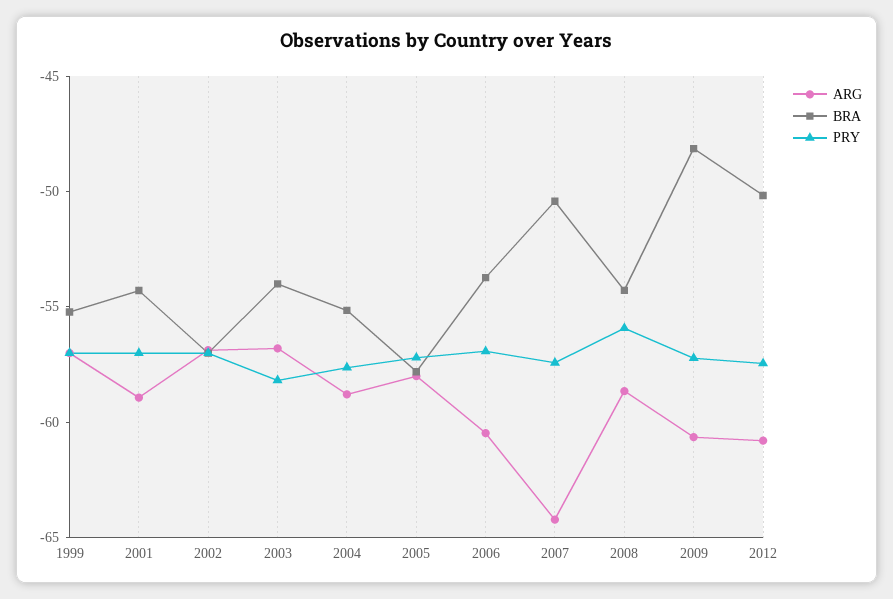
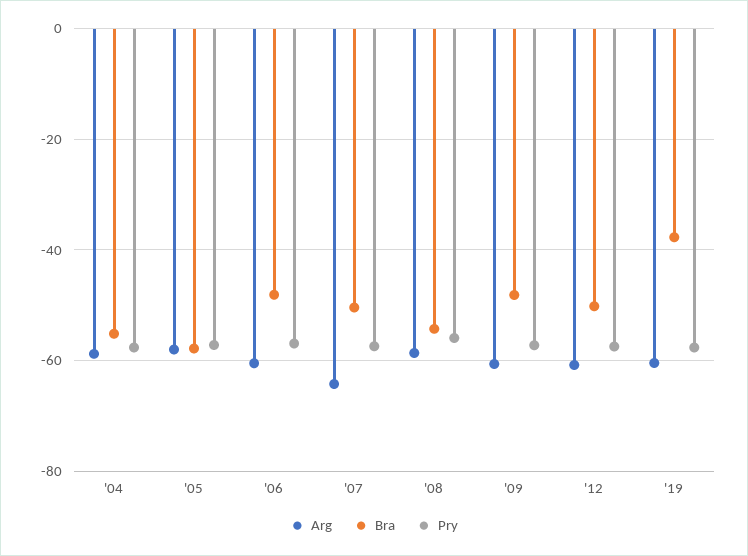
ARG, 1999: -57 -> none
BRA, 1999: -55 -> none
PRY, 1999: -57 -> none
ARG, 2001: -59 -> none
BRA, 2001: -54 -> none
PRY, 2001: -57 -> none
ARG, 2002: -57 -> none
BRA, 2002: -57 -> none
PRY, 2002: -57 -> none
ARG, 2003: -57 -> none
BRA, 2003: -54 -> none
PRY, 2003: -58 -> none
BRA, 2006: -54 -> -48
ARG, '19: none -> -60
BRA, '19: none -> -38
PRY, '19: none -> -58

